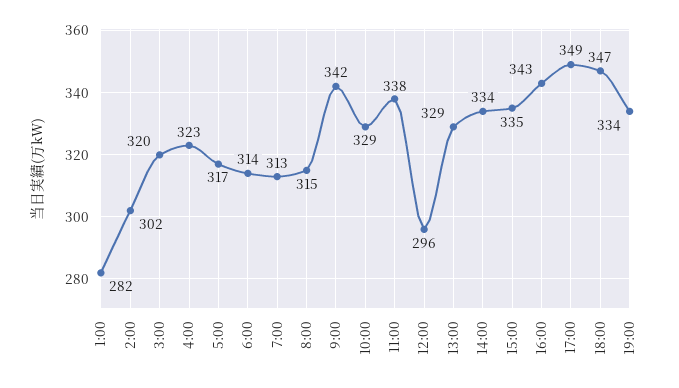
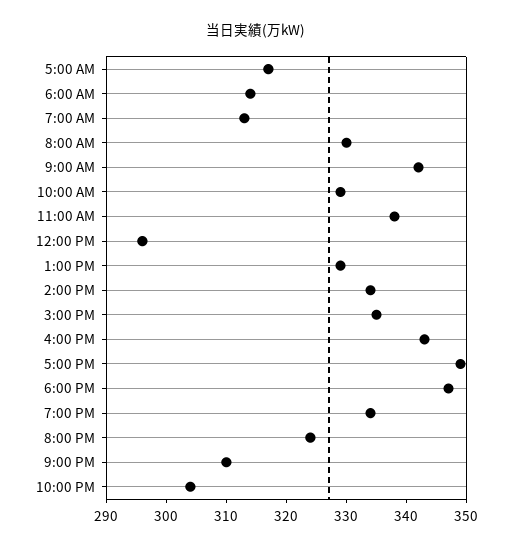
1:00: 282 -> none
2:00: 302 -> none
3:00: 320 -> none
4:00: 323 -> none
8:00: 315 -> 330
8:00 PM: none -> 325
9:00 PM: none -> 310
10:00 PM: none -> 305

